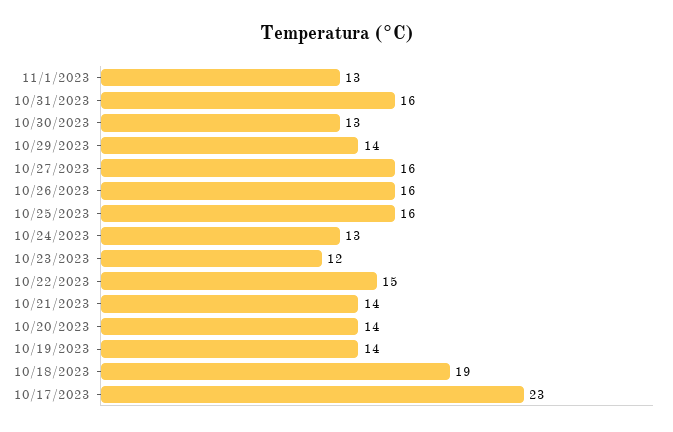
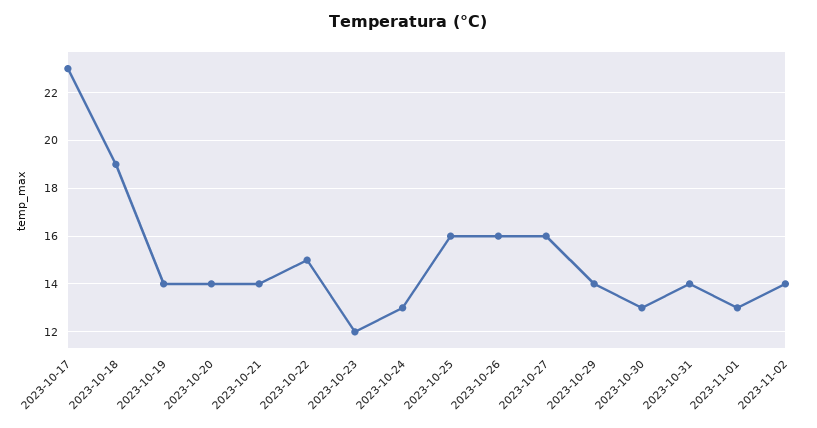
10/31/2023: 16 -> 14
2023-11-02: none -> 14

